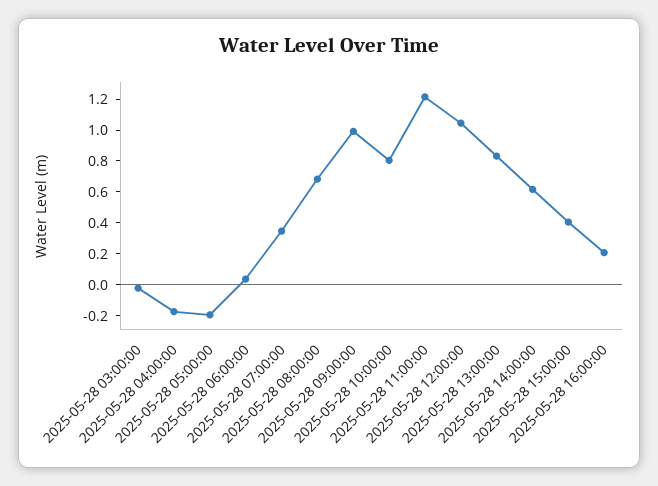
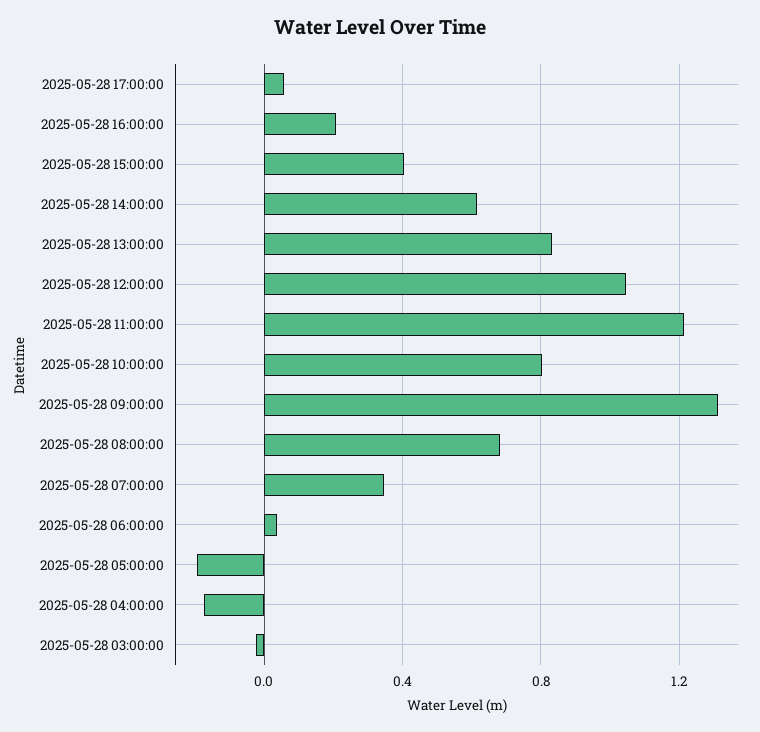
2025-05-28 09:00:00: 1 -> 1.3
2025-05-28 17:00:00: none -> 0.05

